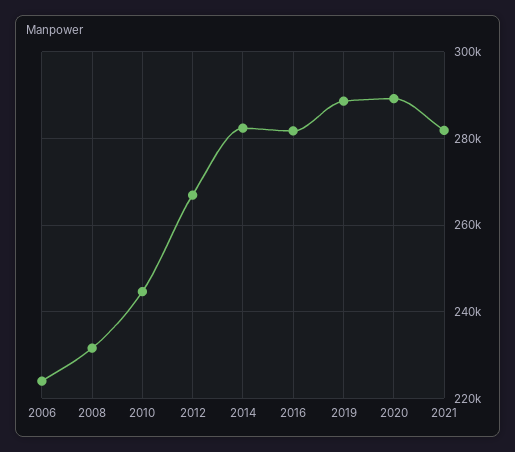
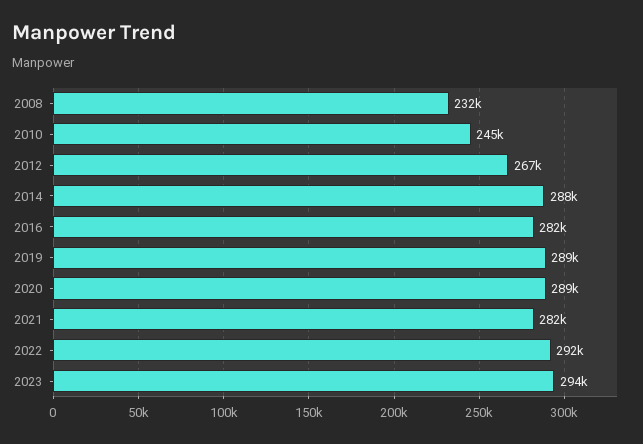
2006: 224000 -> none
2014: 282000 -> 288000
2022: none -> 292000
2023: none -> 294000

